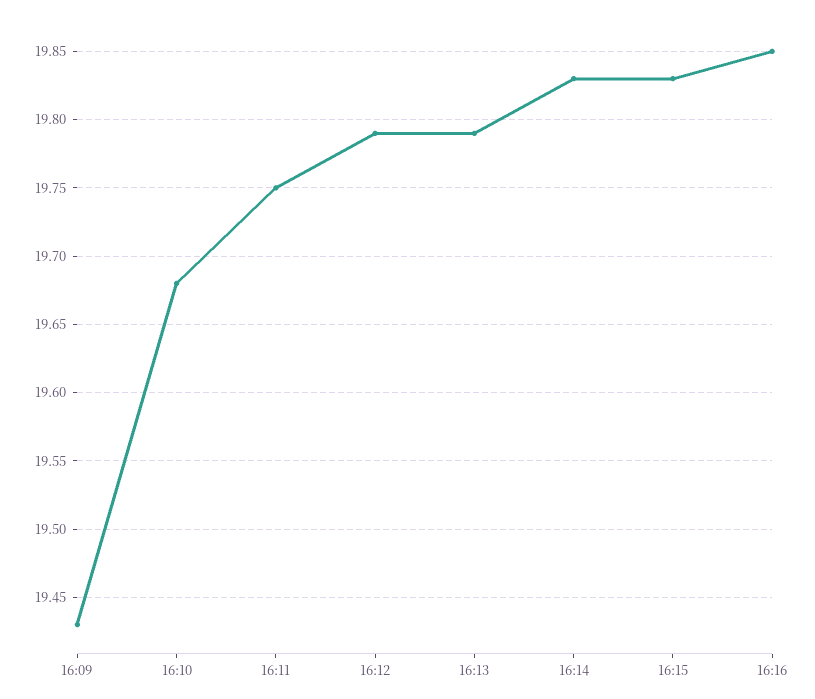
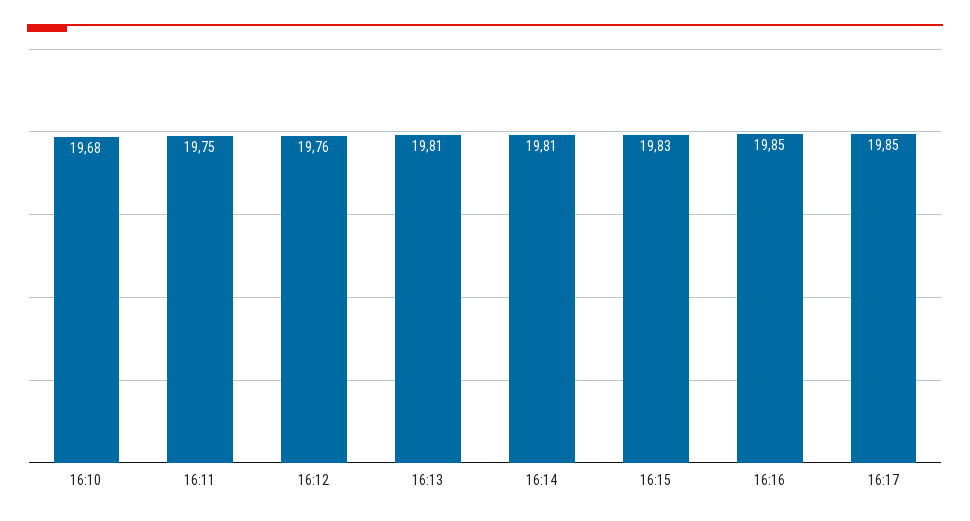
16:09: 19.43 -> none
16:12: 19.79 -> 19.76
16:13: 19.79 -> 19.81
16:14: 19.83 -> 19.81
16:17: none -> 19.85

